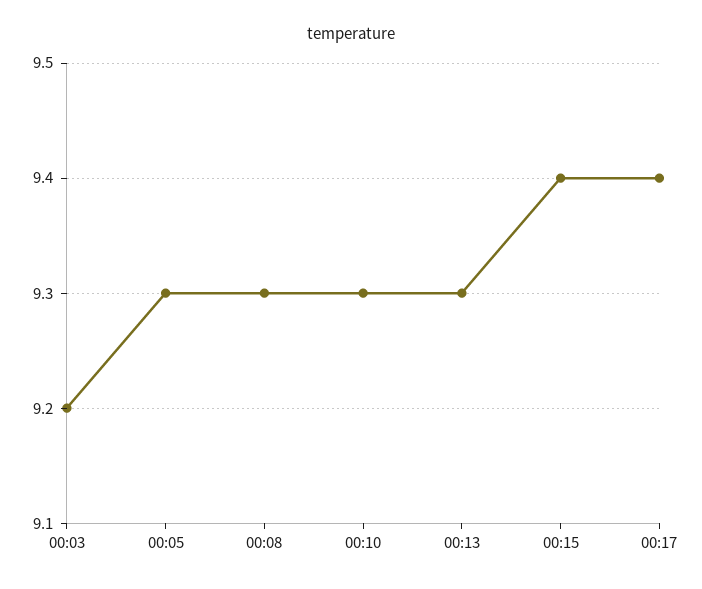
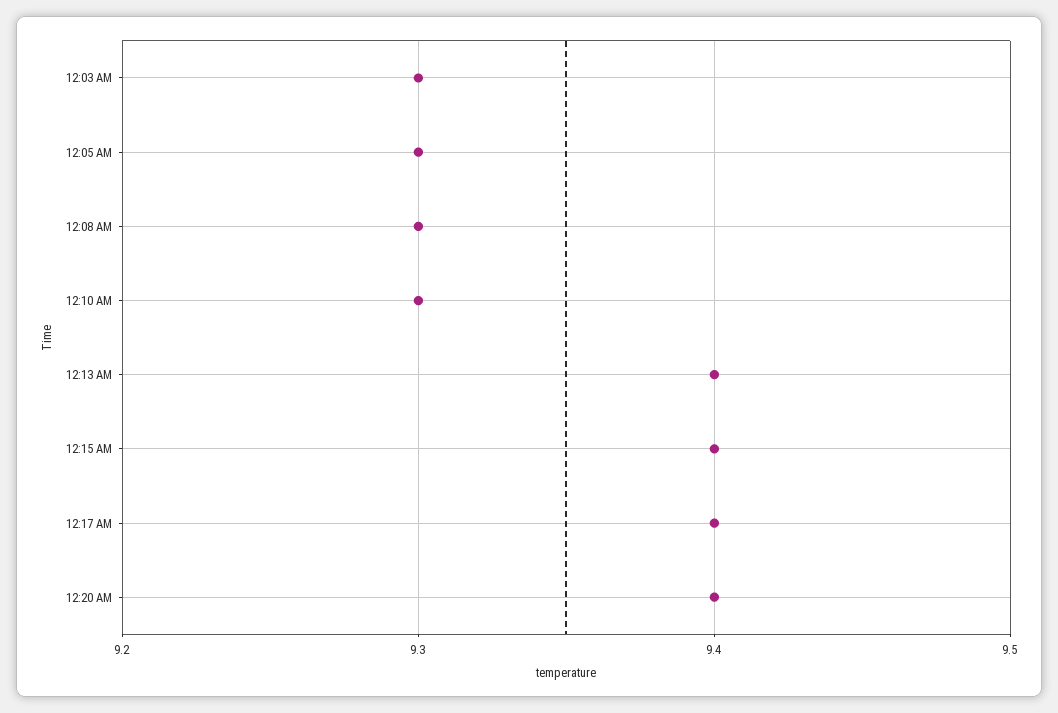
00:03: 9.2 -> 9.3
00:13: 9.3 -> 9.4
12:20 AM: none -> 9.4

